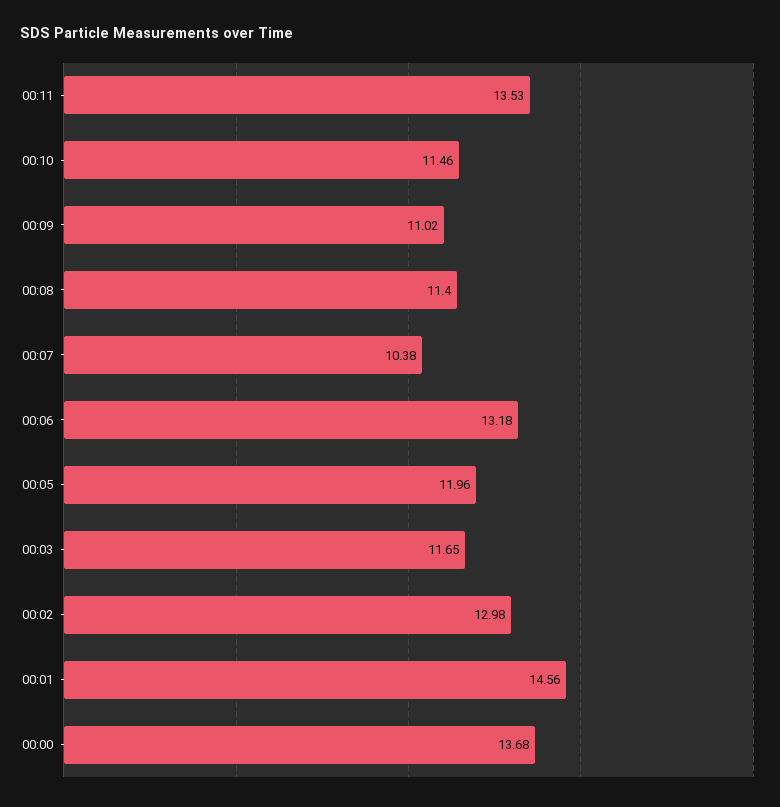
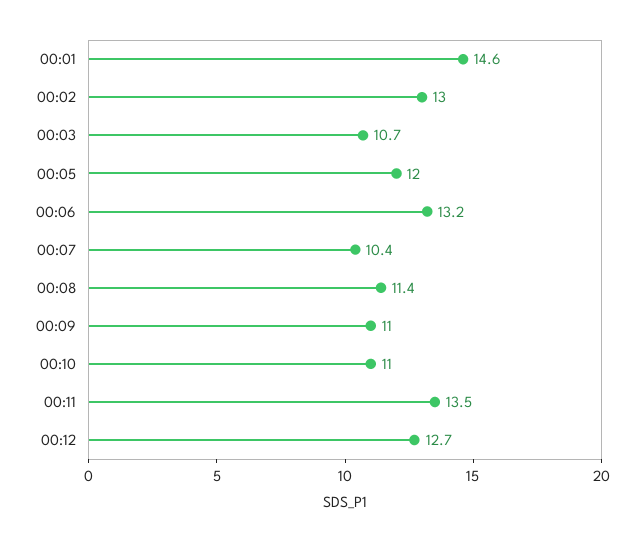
00:10: 11.46 -> 11
00:03: 11.65 -> 10.7
00:00: 13.68 -> none
00:12: none -> 12.7

